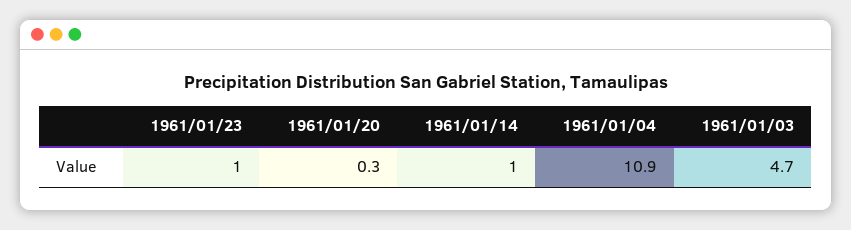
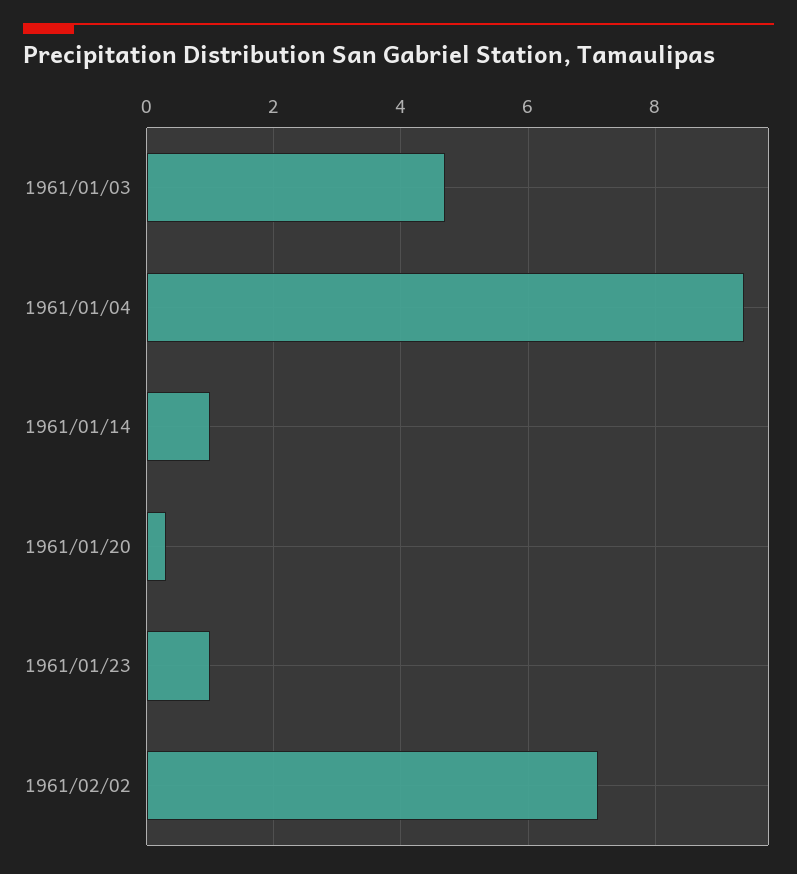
1961/01/04: 10.9 -> 9.5
1961/02/02: none -> 7

